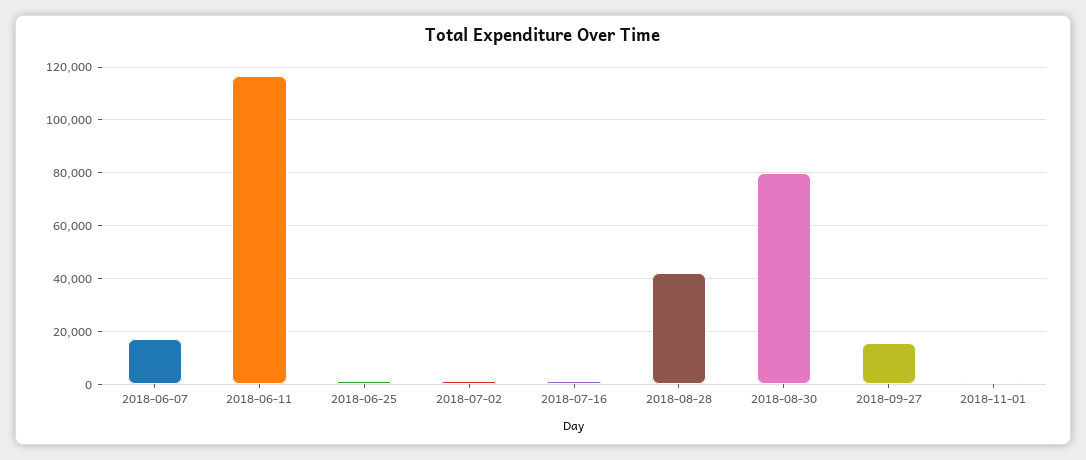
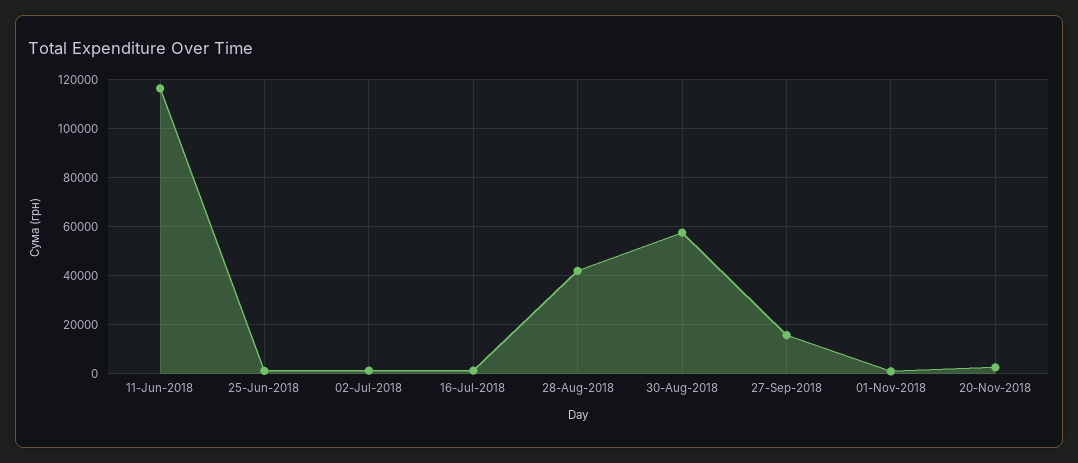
2018-06-07: 17500 -> none
2018-08-30: 80000 -> 57500
20-Nov-2018: none -> 2500

